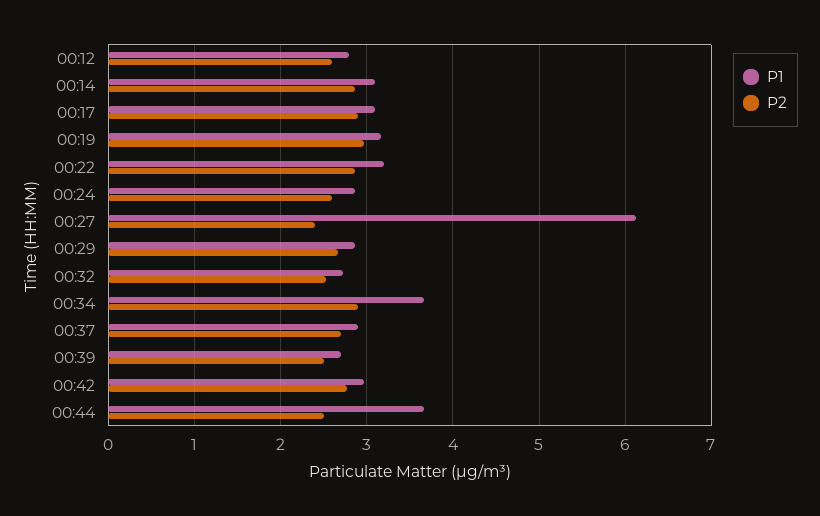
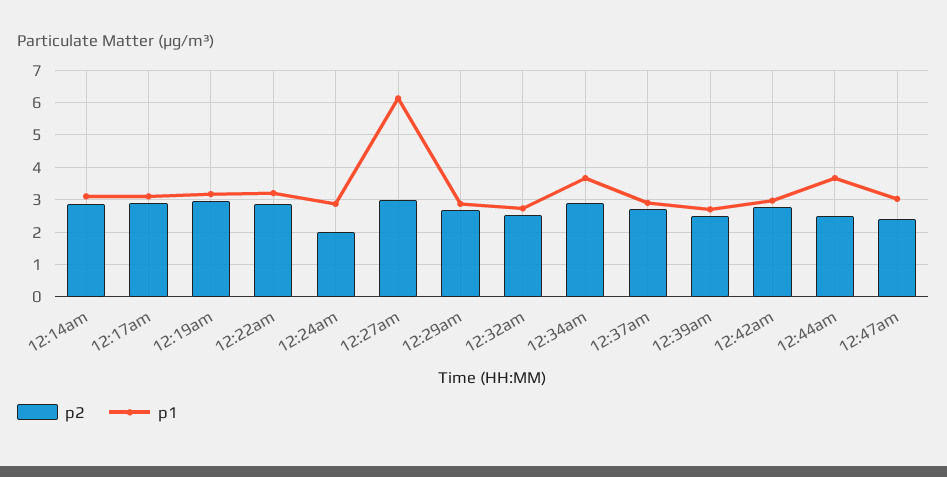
P1, 00:12: 2.8 -> none
P2, 00:12: 2.6 -> none
P2, 00:24: 2.6 -> 2
P2, 00:27: 2.4 -> 3
P2, 12:47am: none -> 2.4
P1, 12:47am: none -> 3

